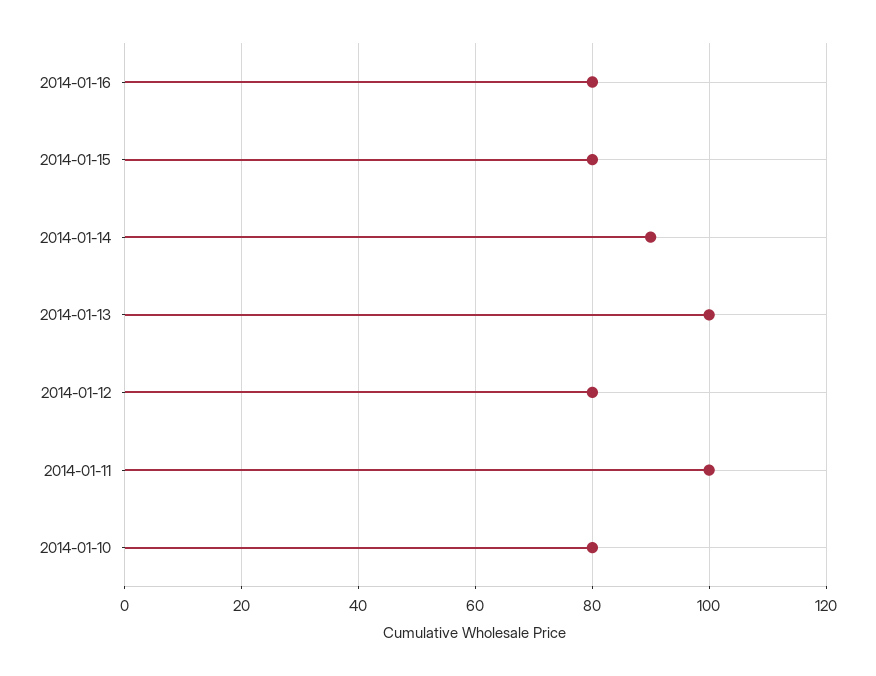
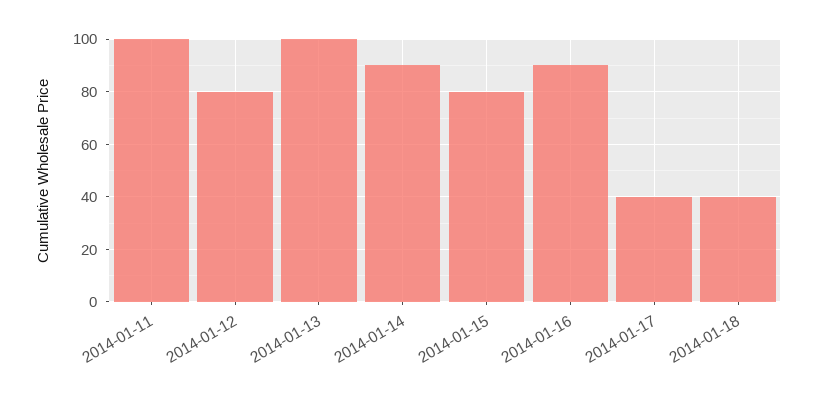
2014-01-16: 80 -> 90
2014-01-10: 80 -> none
2014-01-17: none -> 40
2014-01-18: none -> 40

